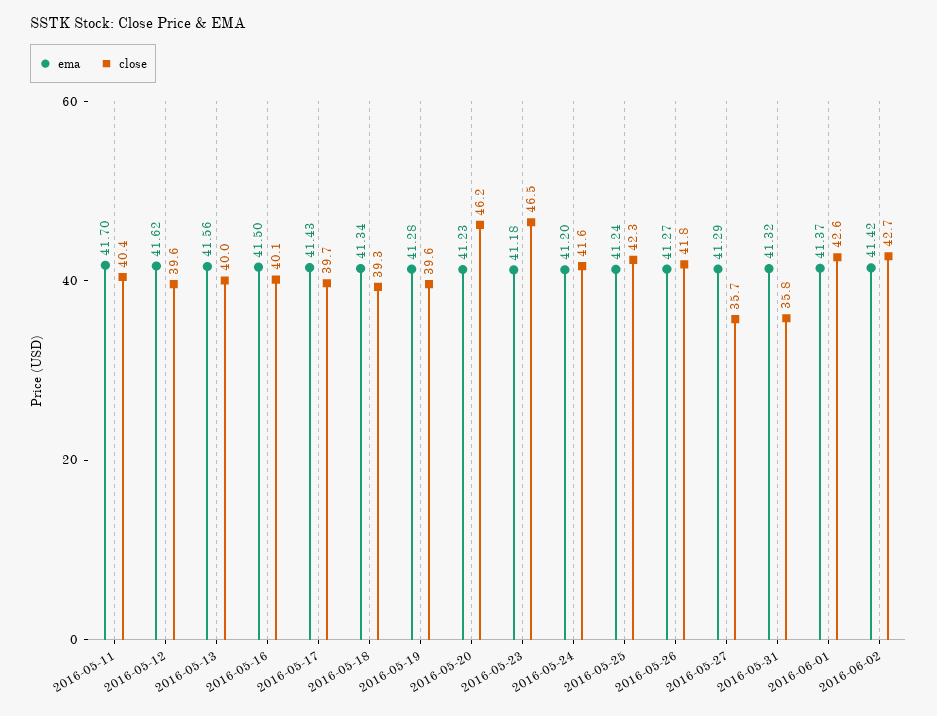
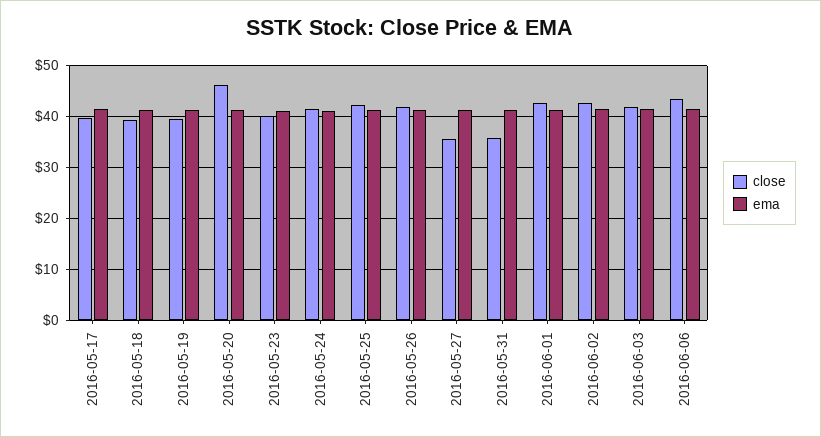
ema, 2016-05-11: 41.7 -> none
close, 2016-05-11: 40.4 -> none
ema, 2016-05-12: 41.62 -> none
close, 2016-05-12: 39.6 -> none
ema, 2016-05-13: 41.56 -> none
close, 2016-05-13: 40 -> none
ema, 2016-05-16: 41.5 -> none
close, 2016-05-16: 40.1 -> none
close, 2016-05-23: 46.5 -> 40
close, 2016-06-03: none -> 42
ema, 2016-06-03: none -> 42
close, 2016-06-06: none -> 44
ema, 2016-06-06: none -> 42

